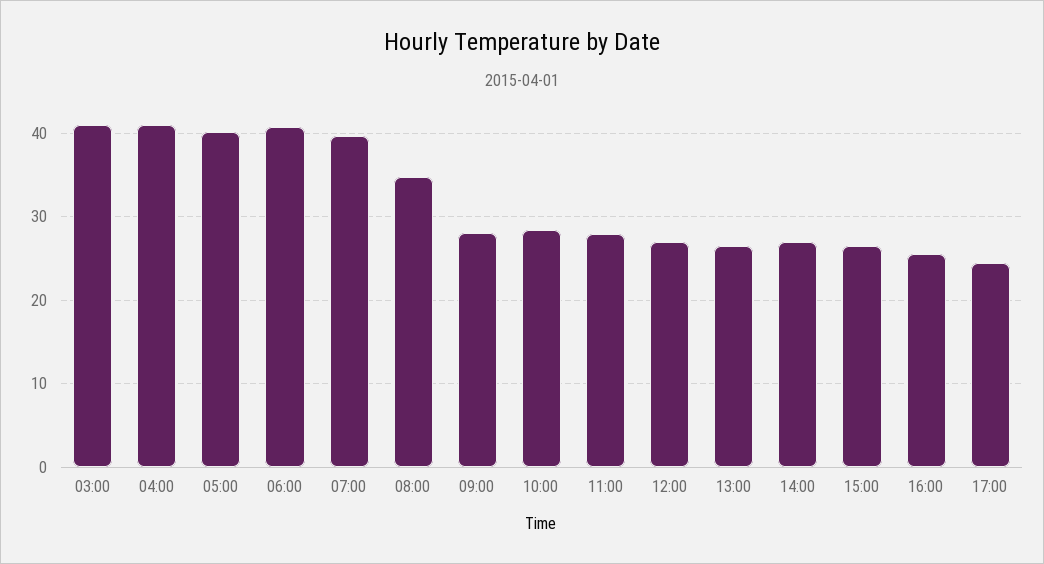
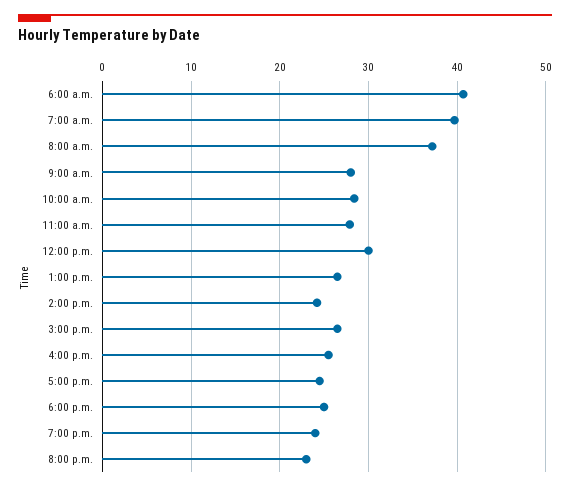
03:00: 41 -> none
04:00: 41 -> none
05:00: 40 -> none
08:00: 35 -> 37
12:00: 27 -> 30
14:00: 27 -> 24
6:00 p.m.: none -> 25
7:00 p.m.: none -> 24
8:00 p.m.: none -> 23

